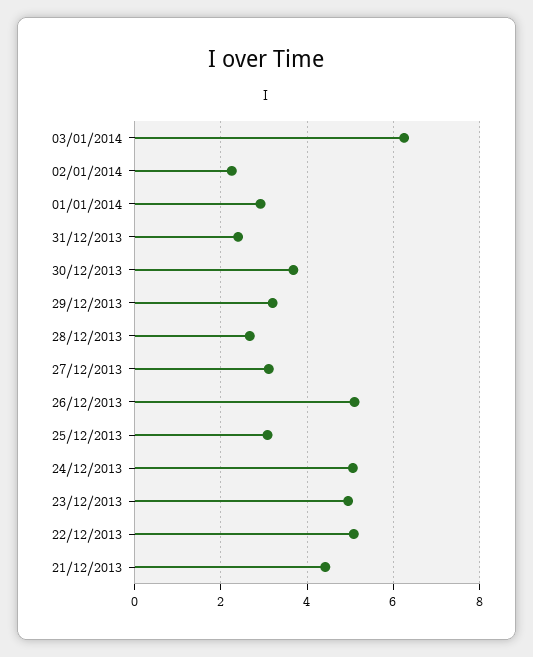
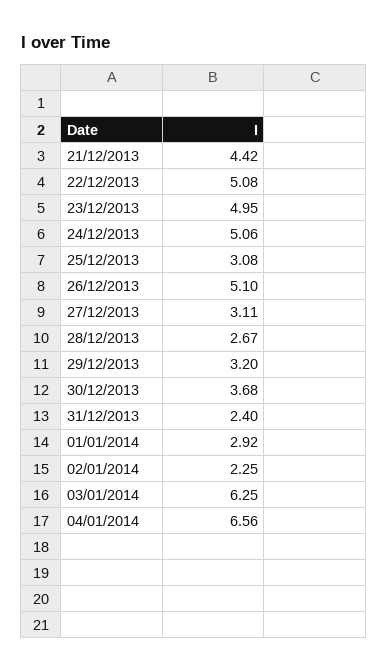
04/01/2014: none -> 6.56

